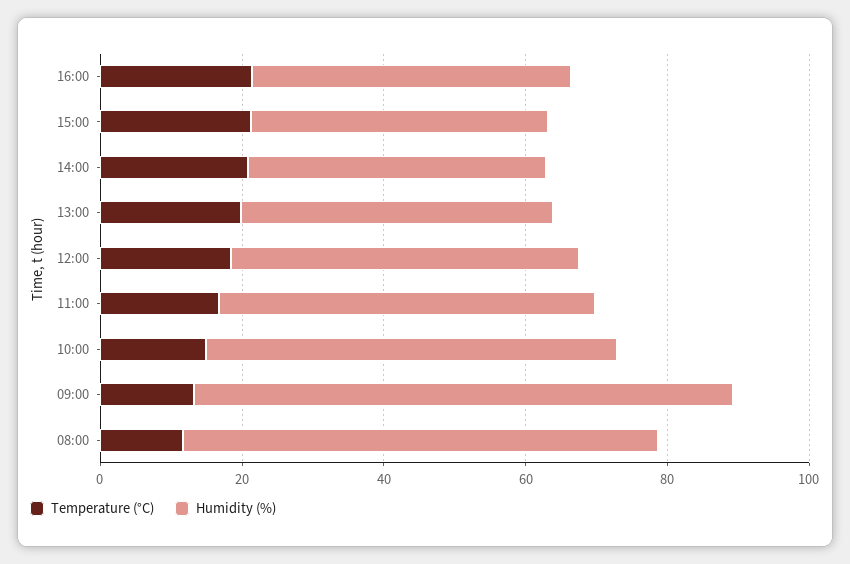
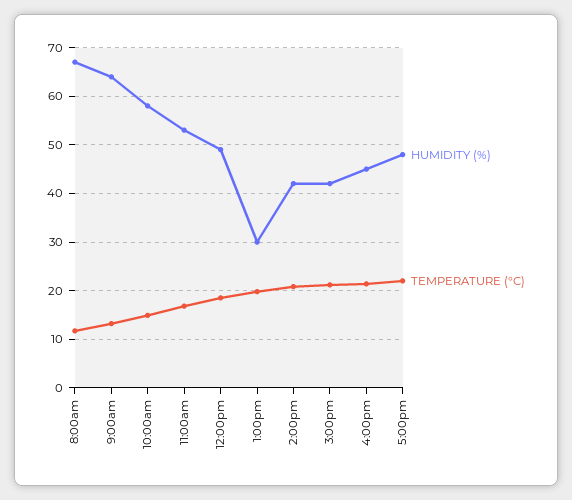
Humidity (%), 13:00: 45 -> 30
Humidity (%), 09:00: 75 -> 64
Humidity (%), 5:00pm: none -> 48
Temperature (°C), 5:00pm: none -> 22

